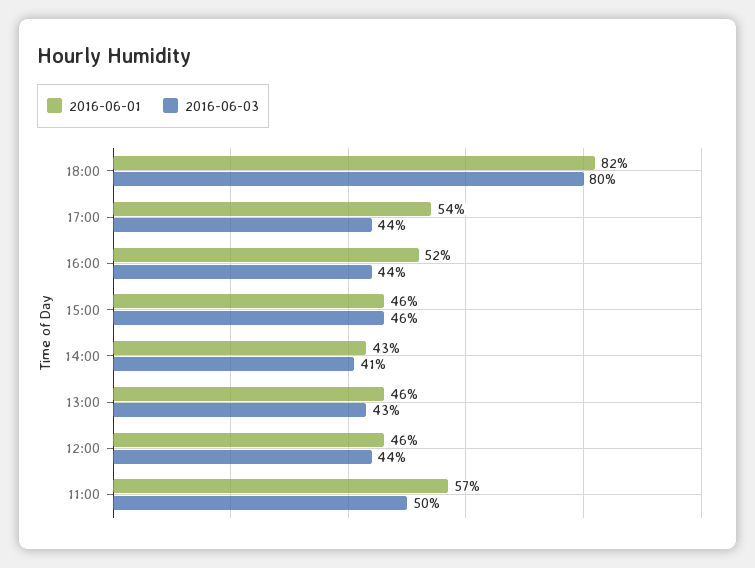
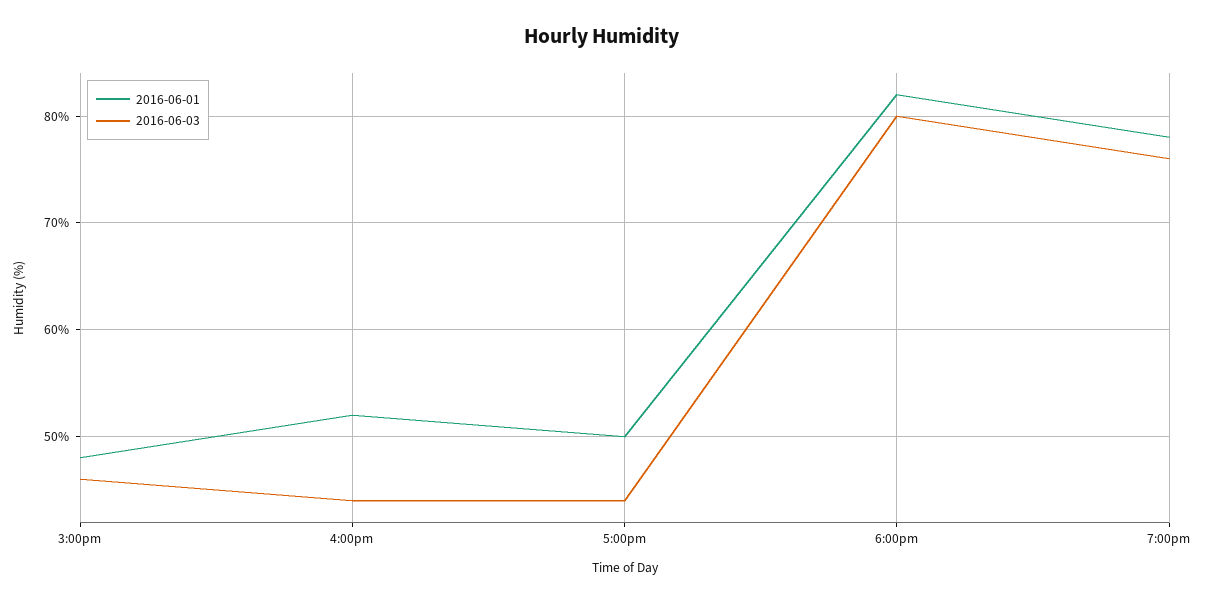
2016-06-01, 17:00: 54 -> 50
2016-06-01, 15:00: 46 -> 48
2016-06-01, 14:00: 43 -> none
2016-06-03, 14:00: 41 -> none
2016-06-01, 13:00: 46 -> none
2016-06-03, 13:00: 43 -> none
2016-06-01, 12:00: 46 -> none
2016-06-03, 12:00: 44 -> none
2016-06-01, 11:00: 57 -> none
2016-06-03, 11:00: 50 -> none
2016-06-01, 7:00pm: none -> 78
2016-06-03, 7:00pm: none -> 76

